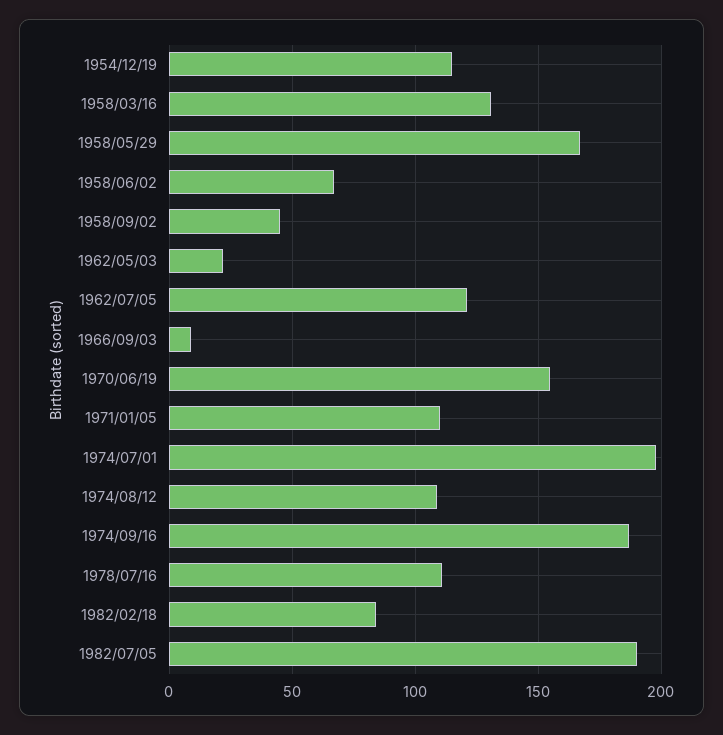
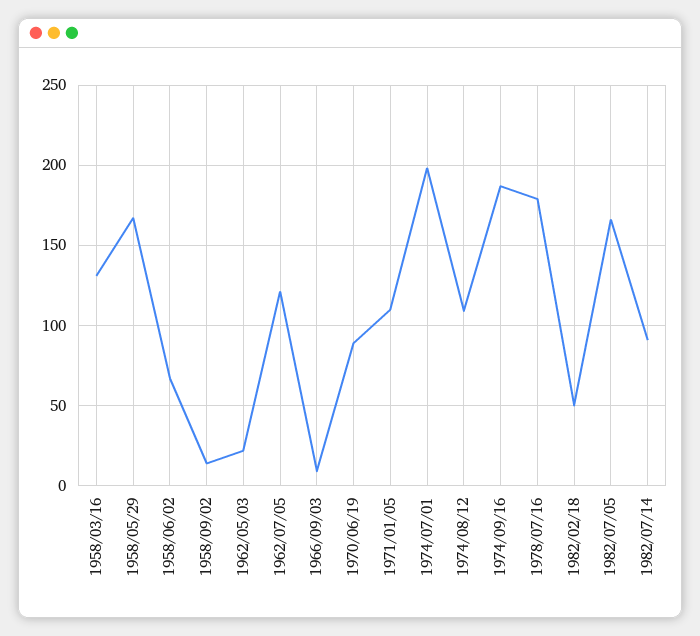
1954/12/19: 115 -> none
1958/09/02: 45 -> 15
1970/06/19: 155 -> 90
1978/07/16: 110 -> 180
1982/02/18: 85 -> 50
1982/07/05: 190 -> 165
1982/07/14: none -> 90

